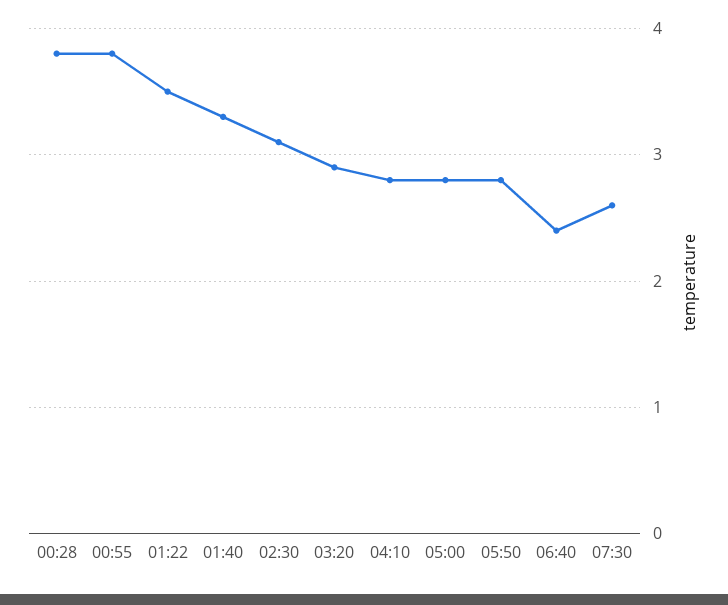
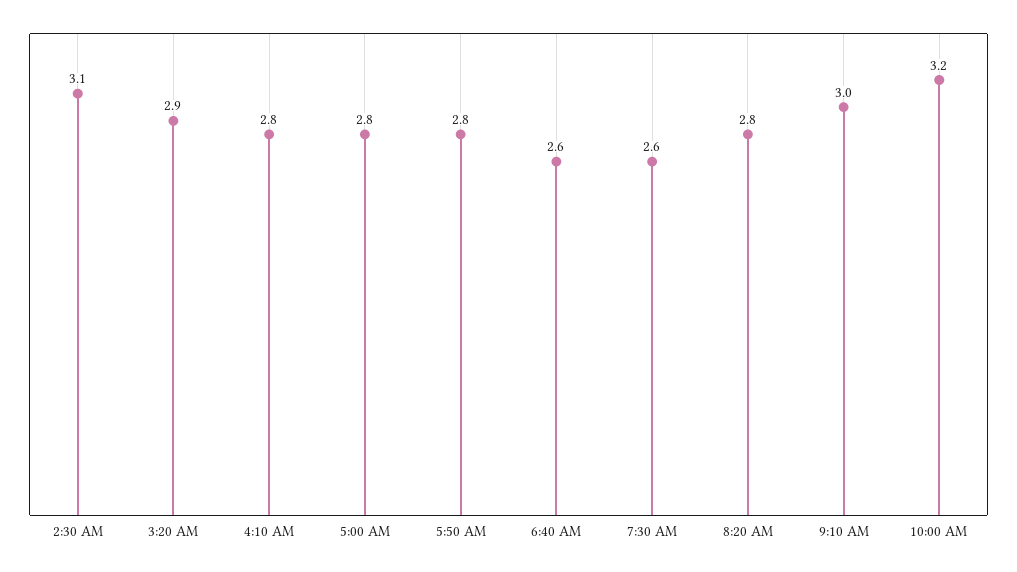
00:28: 3.8 -> none
00:55: 3.8 -> none
01:22: 3.5 -> none
01:40: 3.3 -> none
06:40: 2.4 -> 2.6
8:20 AM: none -> 2.8
9:10 AM: none -> 3
10:00 AM: none -> 3.2

